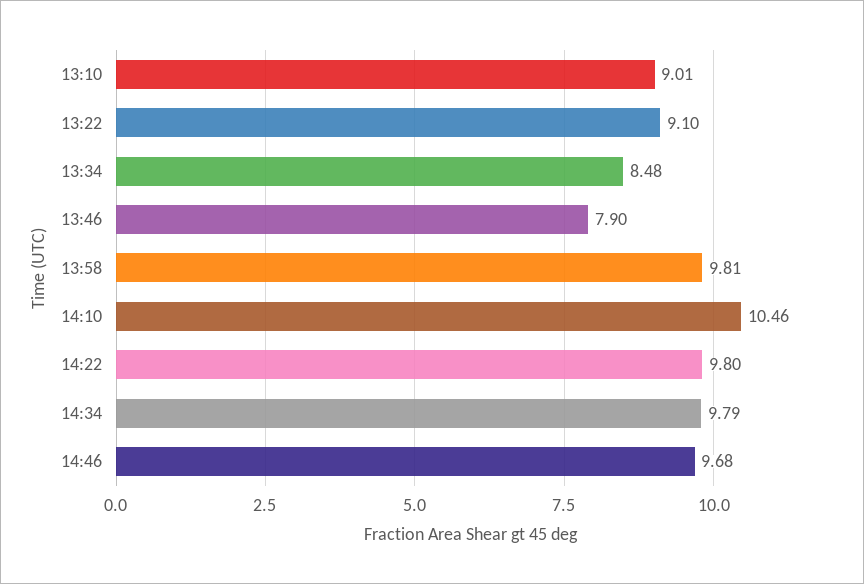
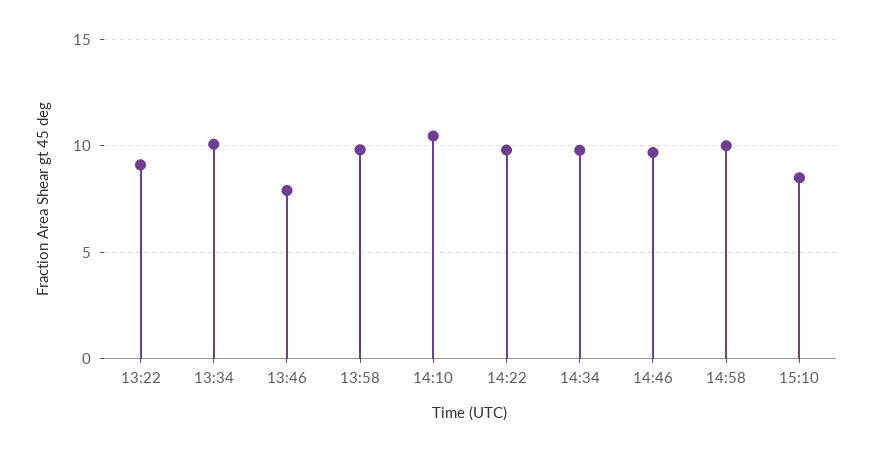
13:10: 9.01 -> none
13:34: 8.48 -> 10
14:58: none -> 10
15:10: none -> 8.5

